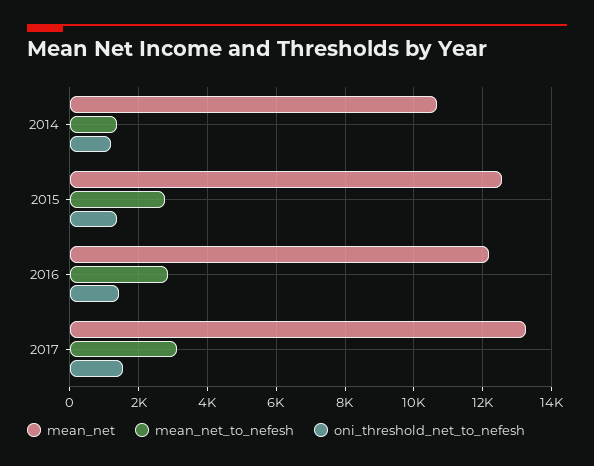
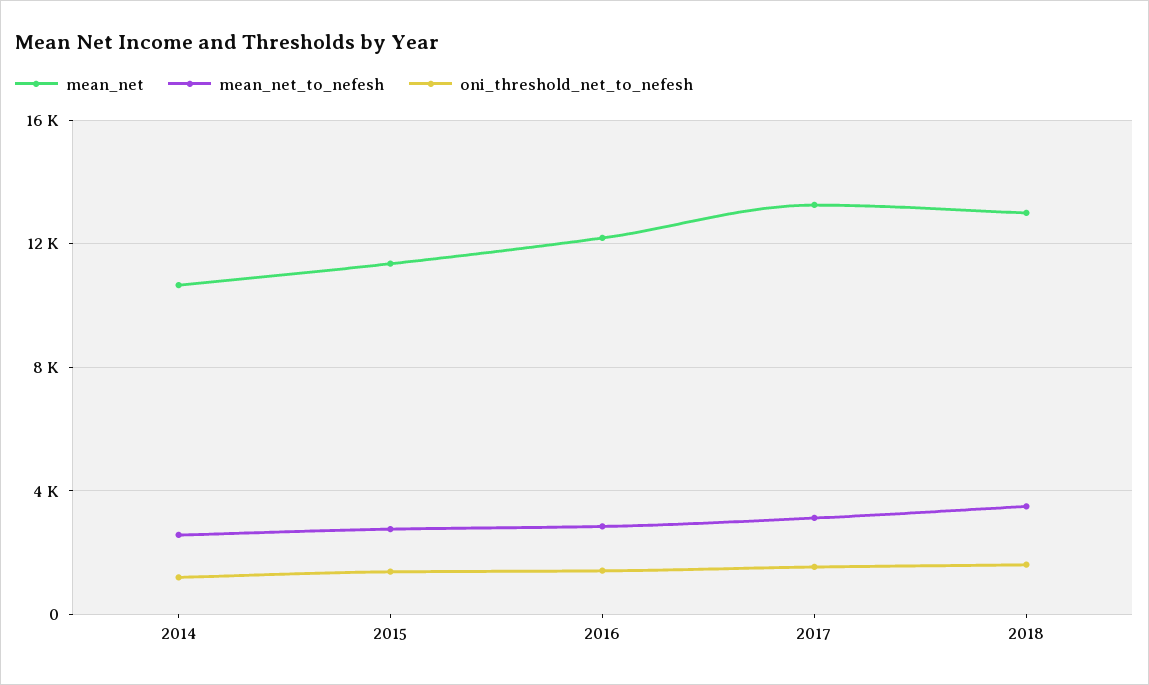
mean_net_to_nefesh, 2014: 1400 -> 2500
mean_net, 2015: 12600 -> 11500
mean_net, 2018: none -> 13000
mean_net_to_nefesh, 2018: none -> 3500
oni_threshold_net_to_nefesh, 2018: none -> 1500

